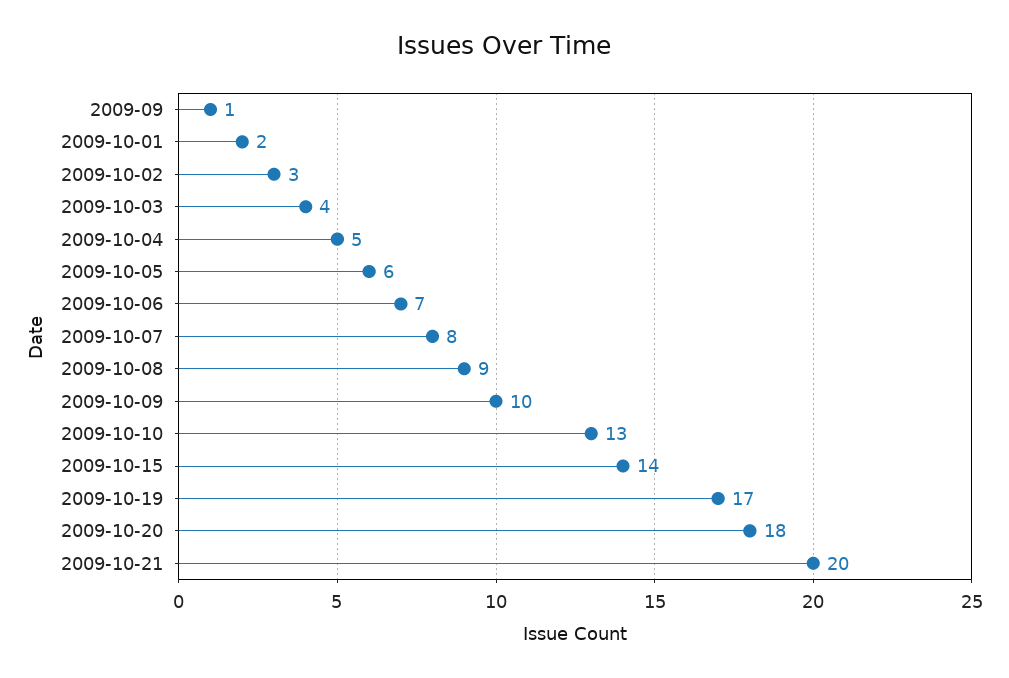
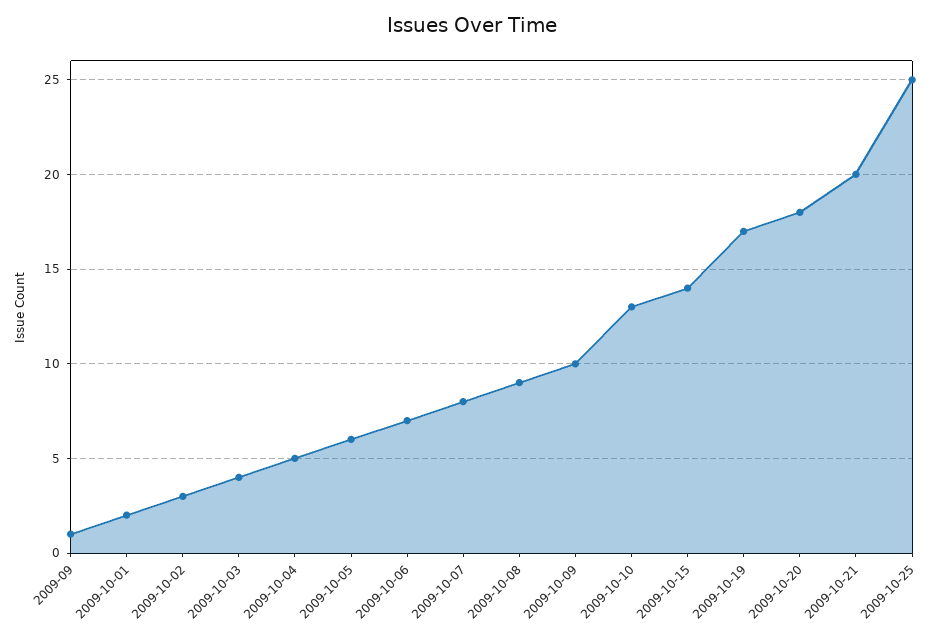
2009-10-25: none -> 25

